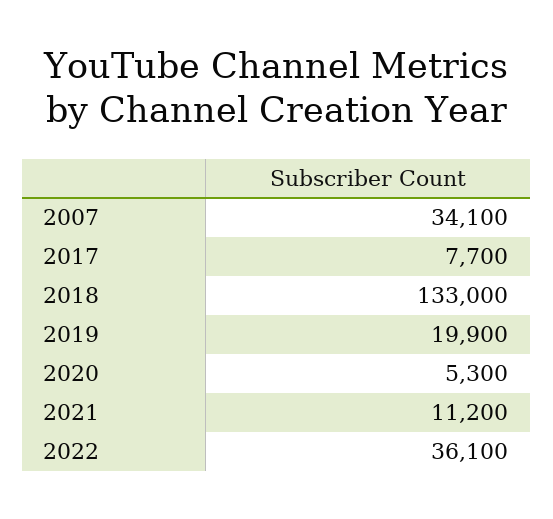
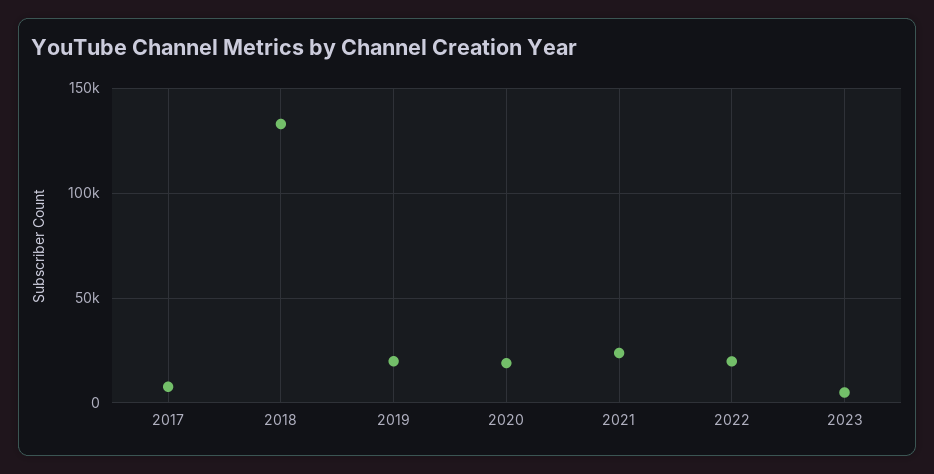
2007: 34100 -> none
2020: 5300 -> 20000
2021: 11200 -> 25000
2022: 36100 -> 20000
2023: none -> 5000

